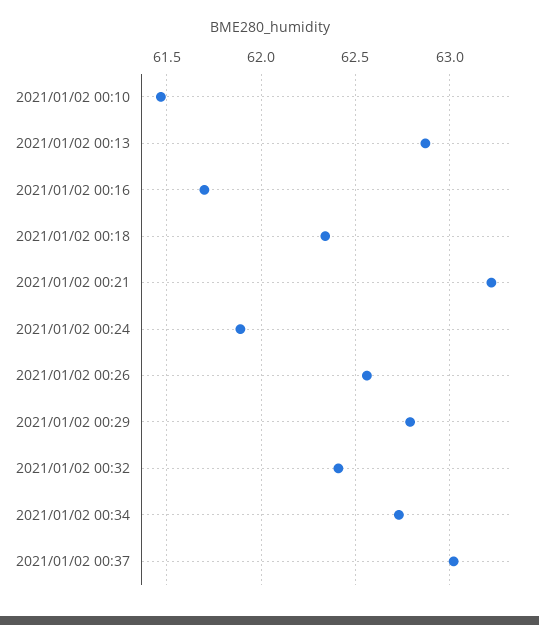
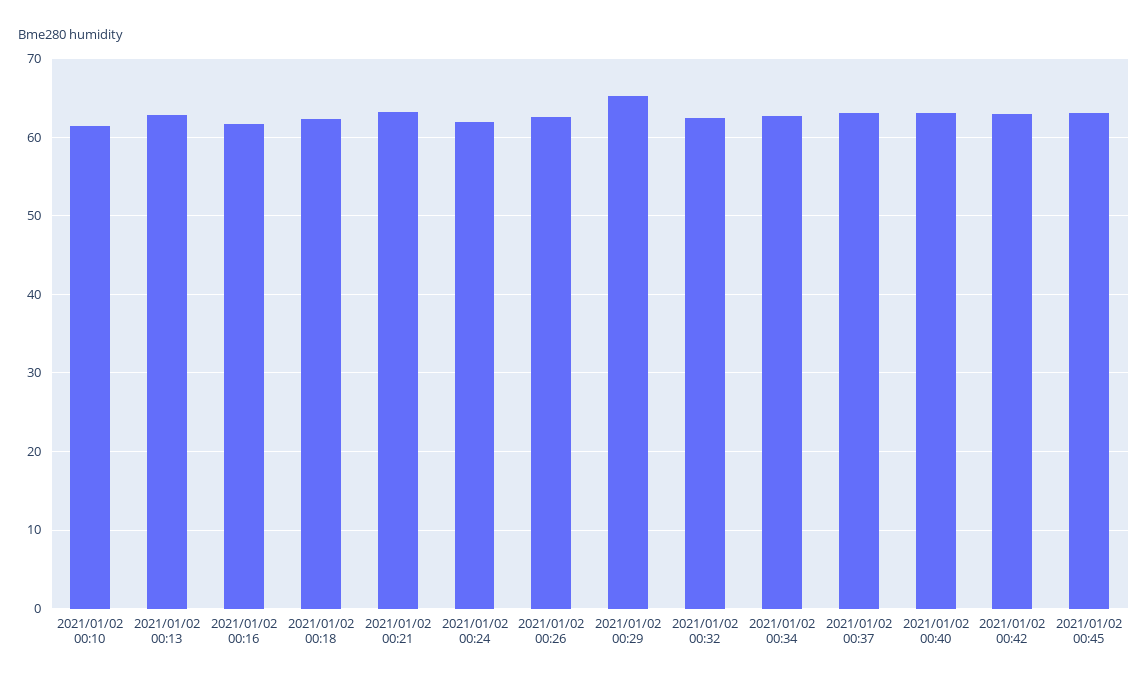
2021/01/02 00:29: 62.8 -> 65
2021/01/02 00:40: none -> 63
2021/01/02 00:42: none -> 63
2021/01/02 00:45: none -> 63

